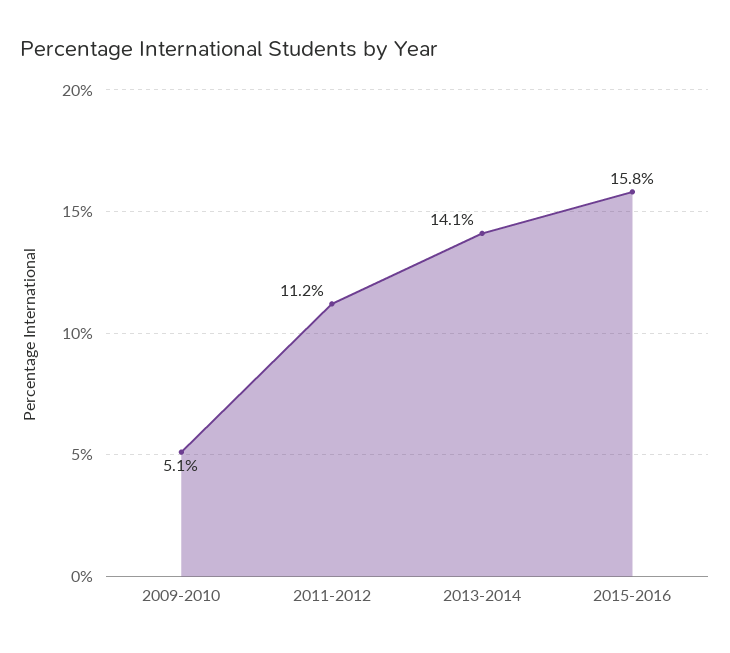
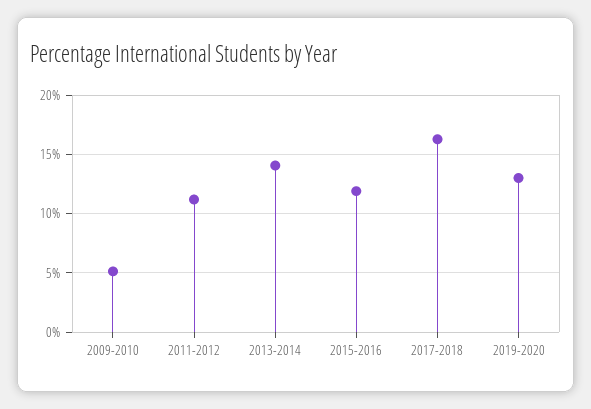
2015-2016: 15.8 -> 12
2017-2018: none -> 16
2019-2020: none -> 13

